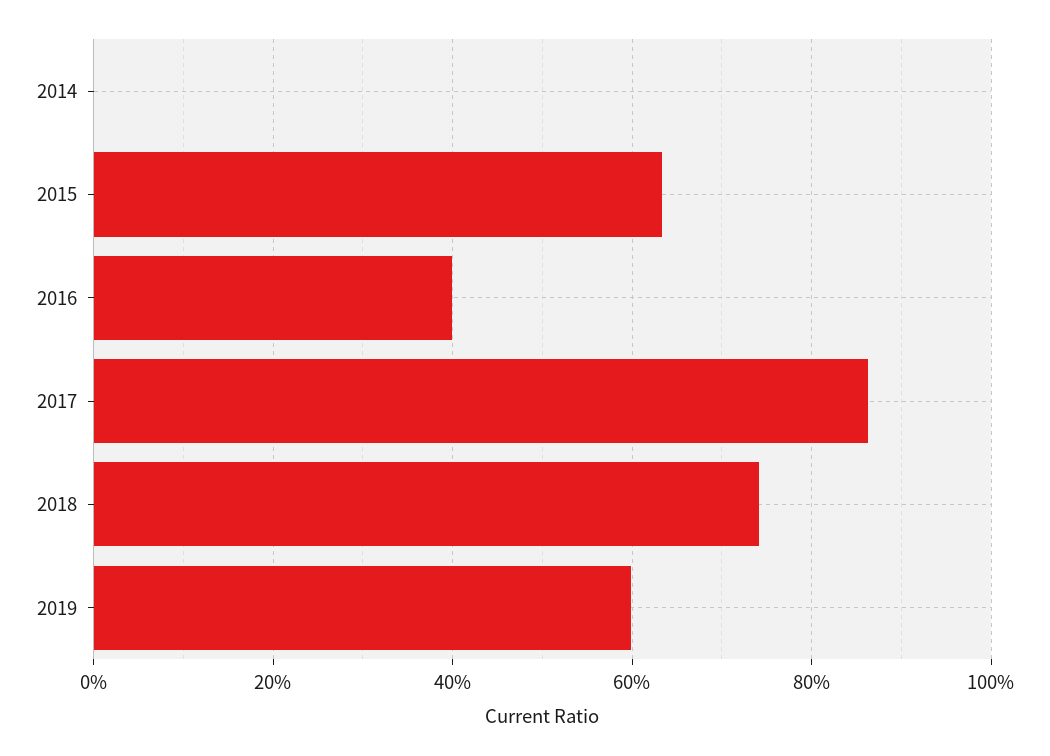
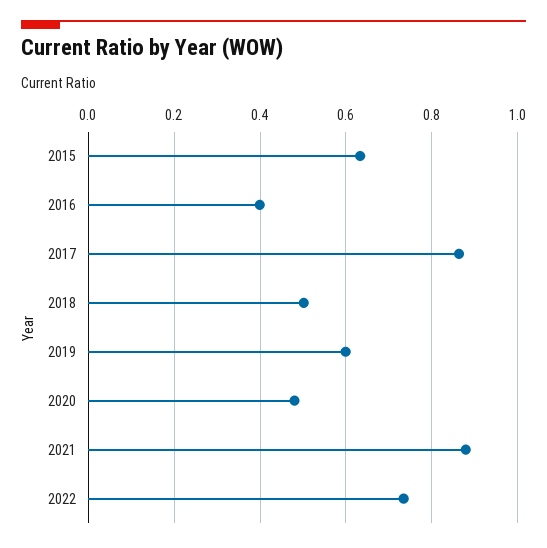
2014: 0 -> none
2018: 0.74 -> 0.5
2020: none -> 0.48
2021: none -> 0.88
2022: none -> 0.74

